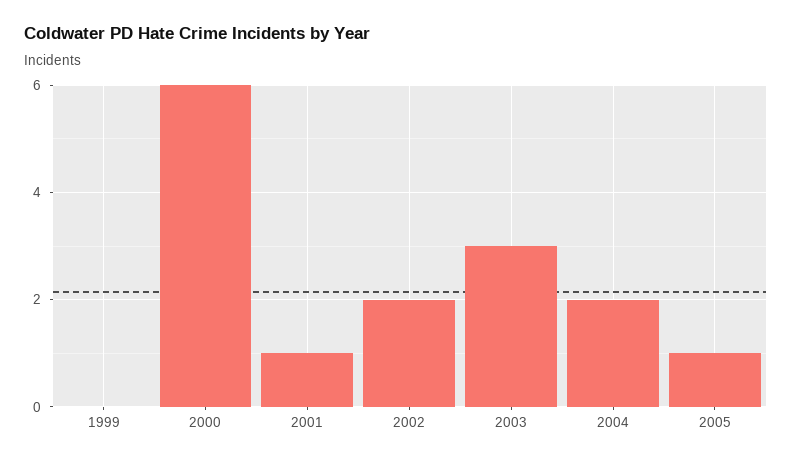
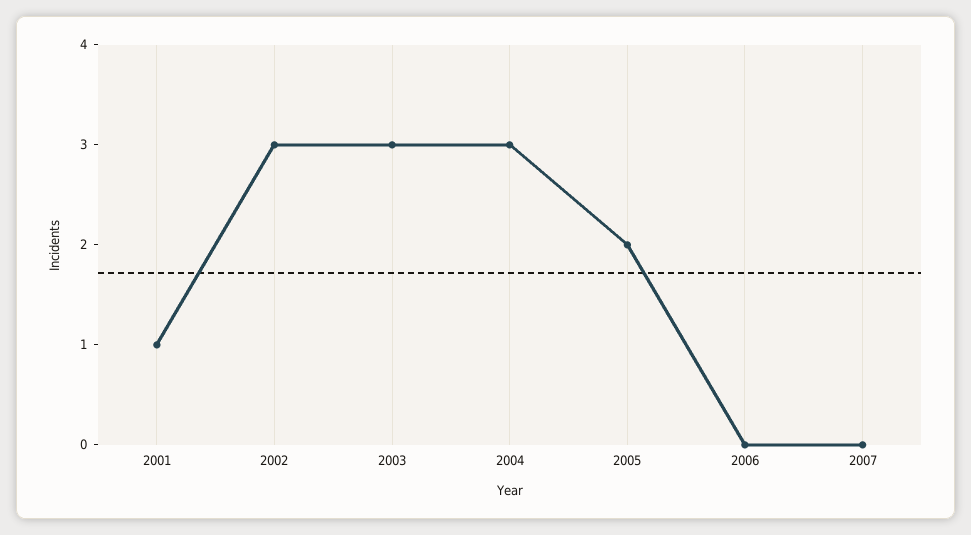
1999: 0 -> none
2000: 6 -> none
2002: 2 -> 3
2004: 2 -> 3
2005: 1 -> 2
2006: none -> 0
2007: none -> 0

